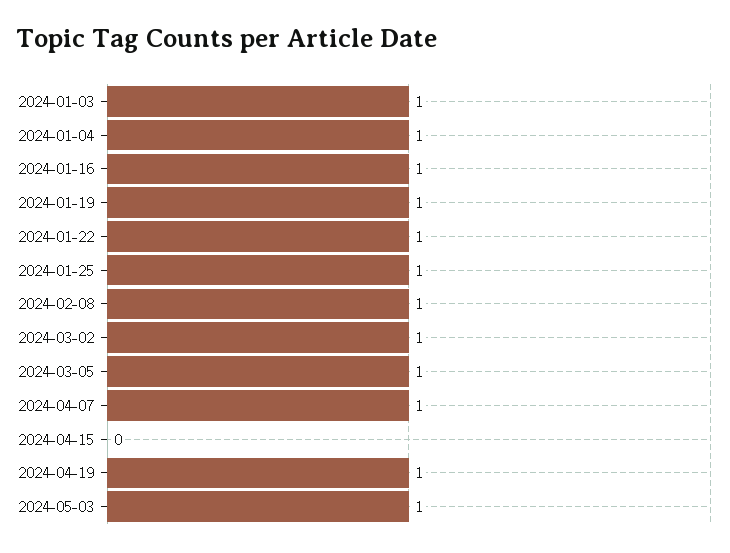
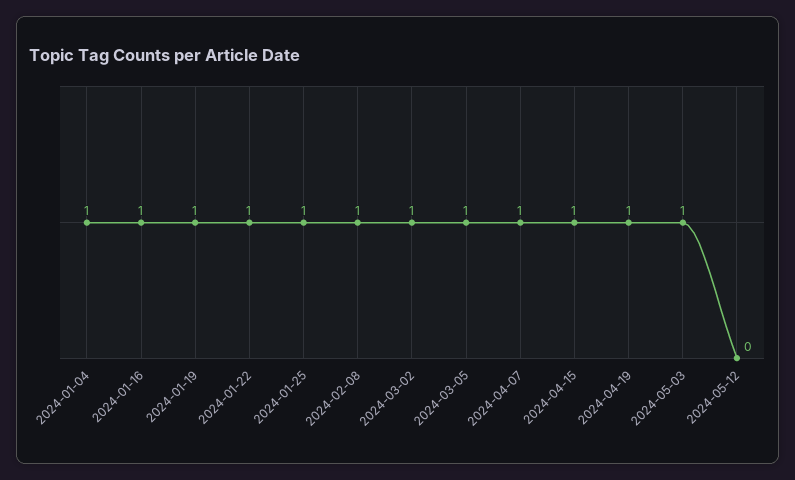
2024-01-03: 1 -> none
2024-04-15: 0 -> 1
2024-05-12: none -> 0

